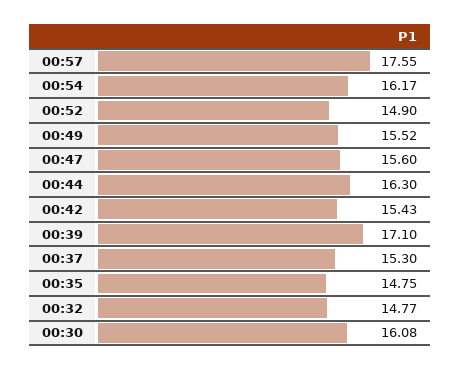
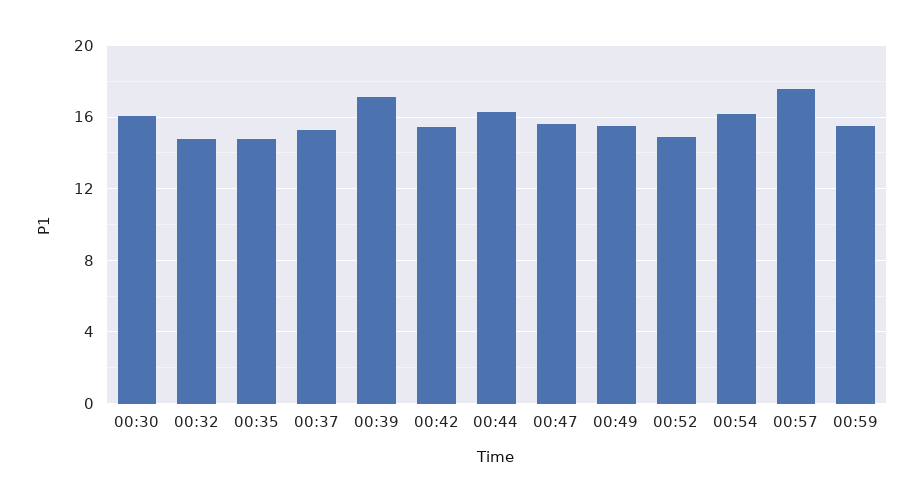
00:59: none -> 15.5

